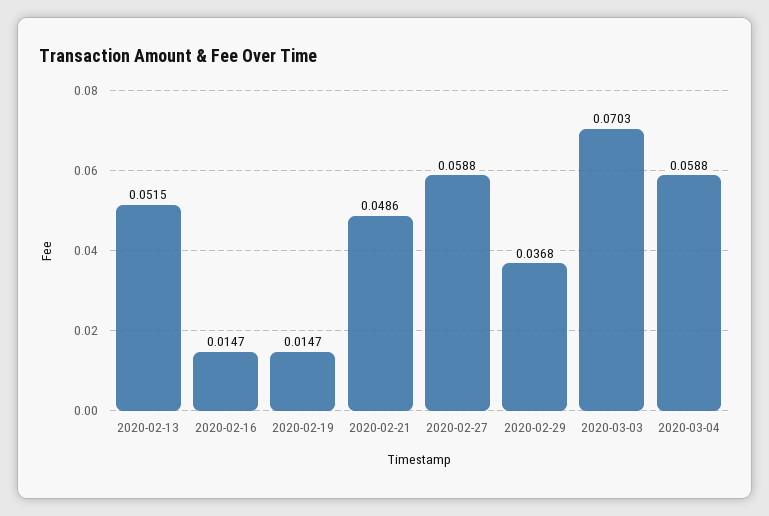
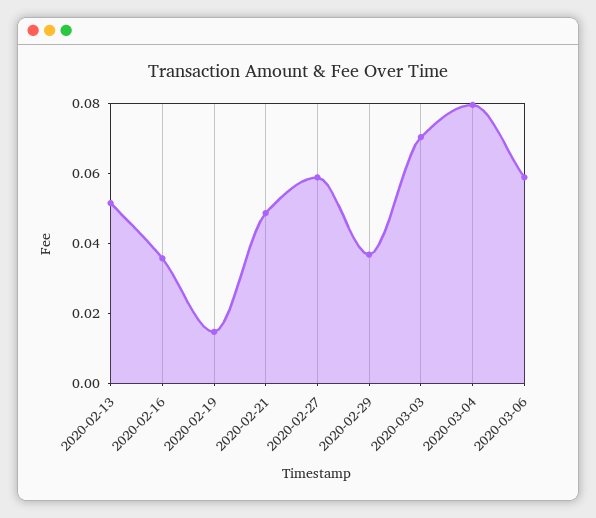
2020-02-16: 0.0147 -> 0.035
2020-03-04: 0.0588 -> 0.08
2020-03-06: none -> 0.06

